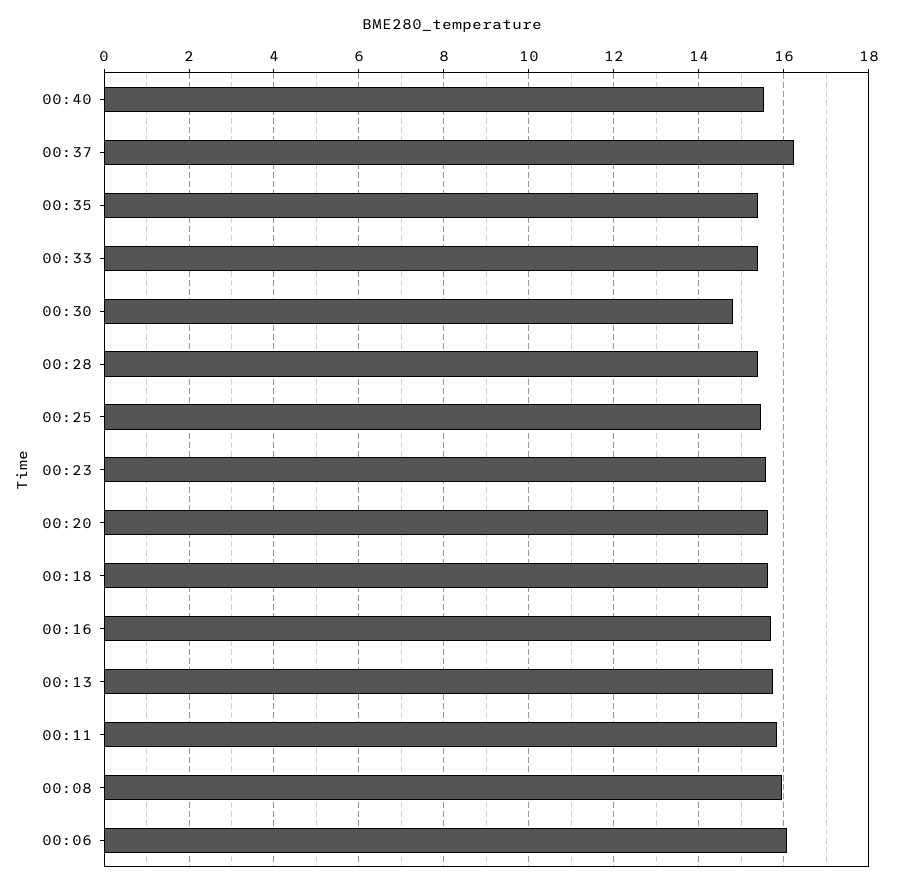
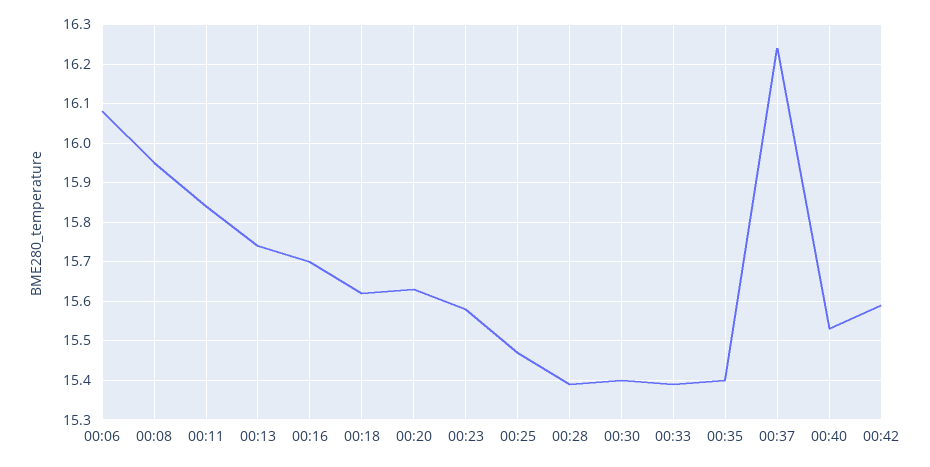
00:30: 14.8 -> 15.4
00:42: none -> 15.6

